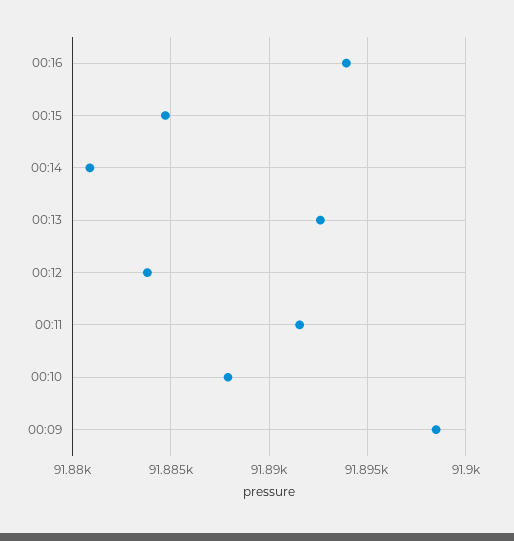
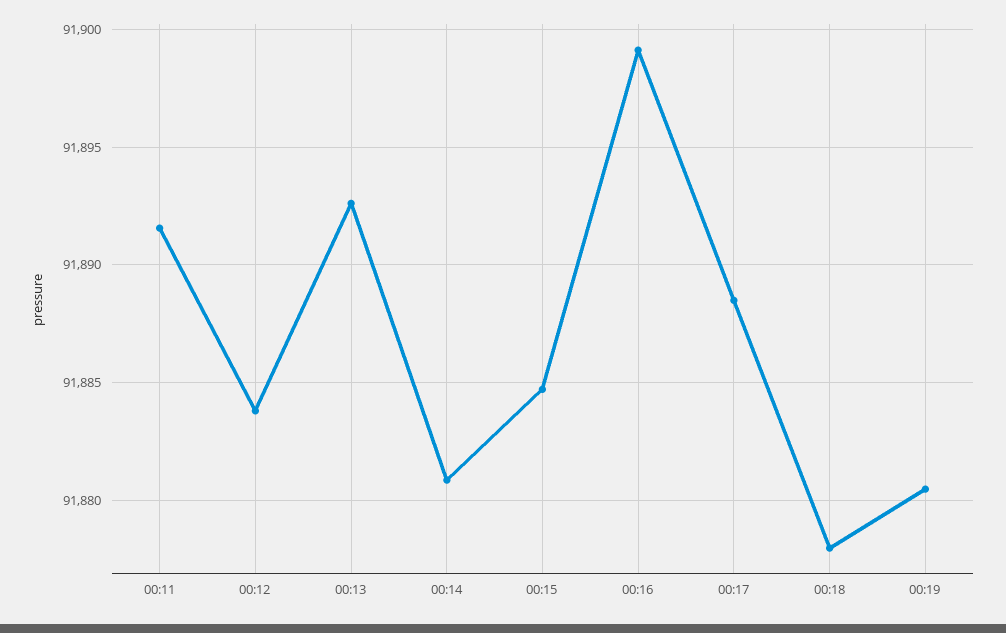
00:16: 91894 -> 91899
00:10: 91888 -> none
00:09: 91898.5 -> none
00:17: none -> 91888.5
00:18: none -> 91878
00:19: none -> 91880.5

